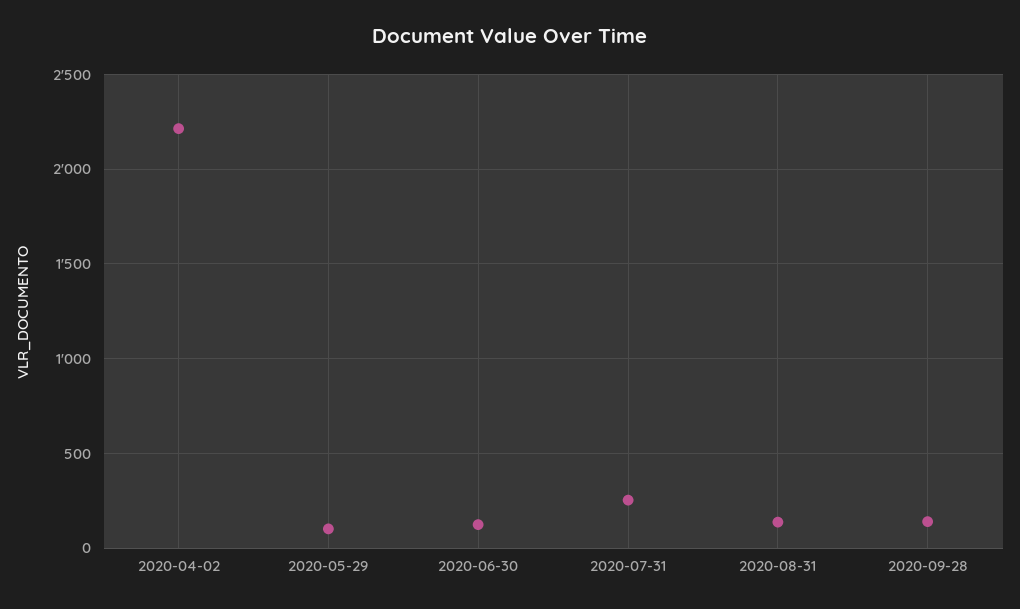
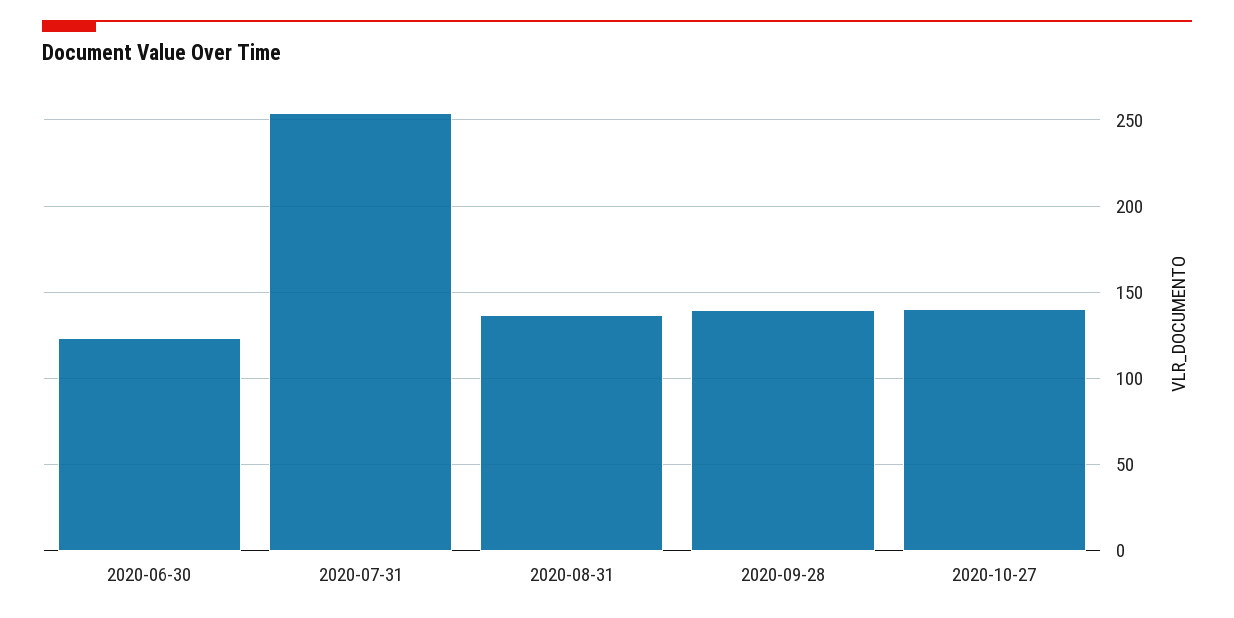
2020-04-02: 2200 -> none
2020-05-29: 100 -> none
2020-10-27: none -> 140

